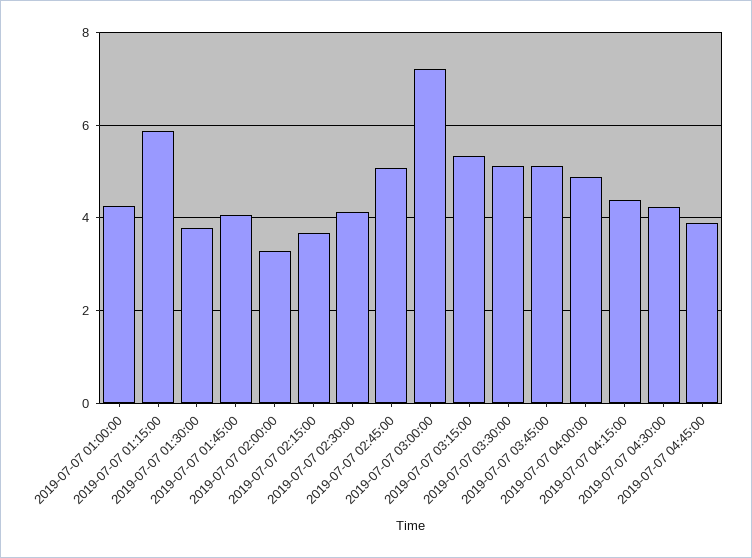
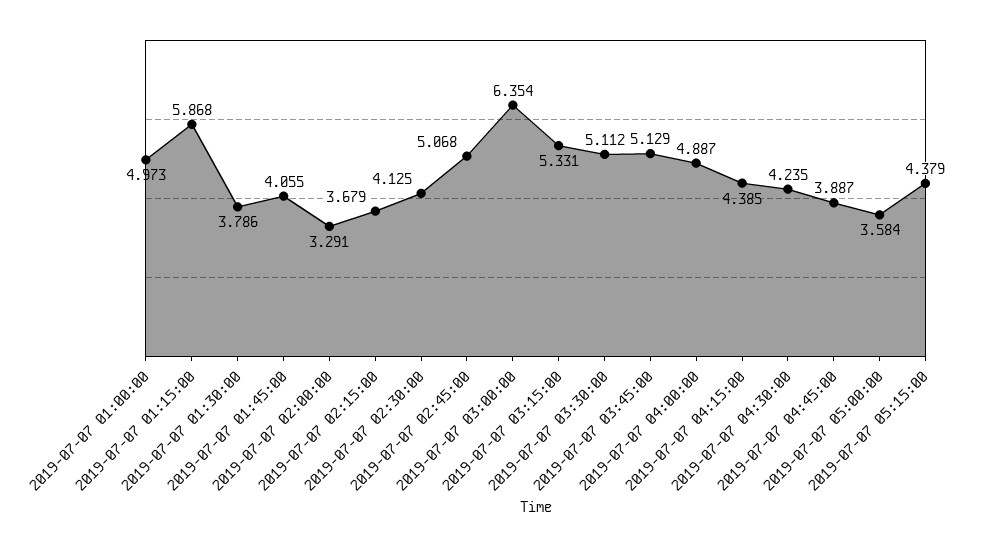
2019-07-07 01:00:00: 4.2 -> 4.973
2019-07-07 03:00:00: 7.2 -> 6.354
2019-07-07 05:00:00: none -> 3.584
2019-07-07 05:15:00: none -> 4.379

